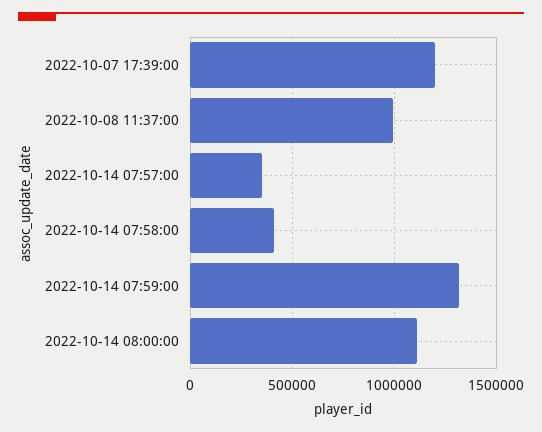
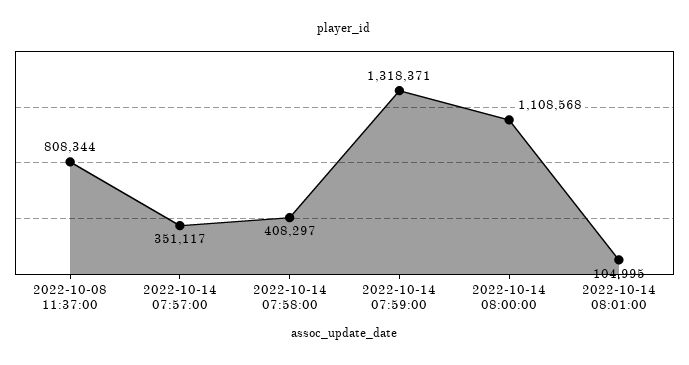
2022-10-07 17:39:00: 1200000 -> none
2022-10-08 11:37:00: 1000000 -> 808344
2022-10-14 08:01:00: none -> 104995

